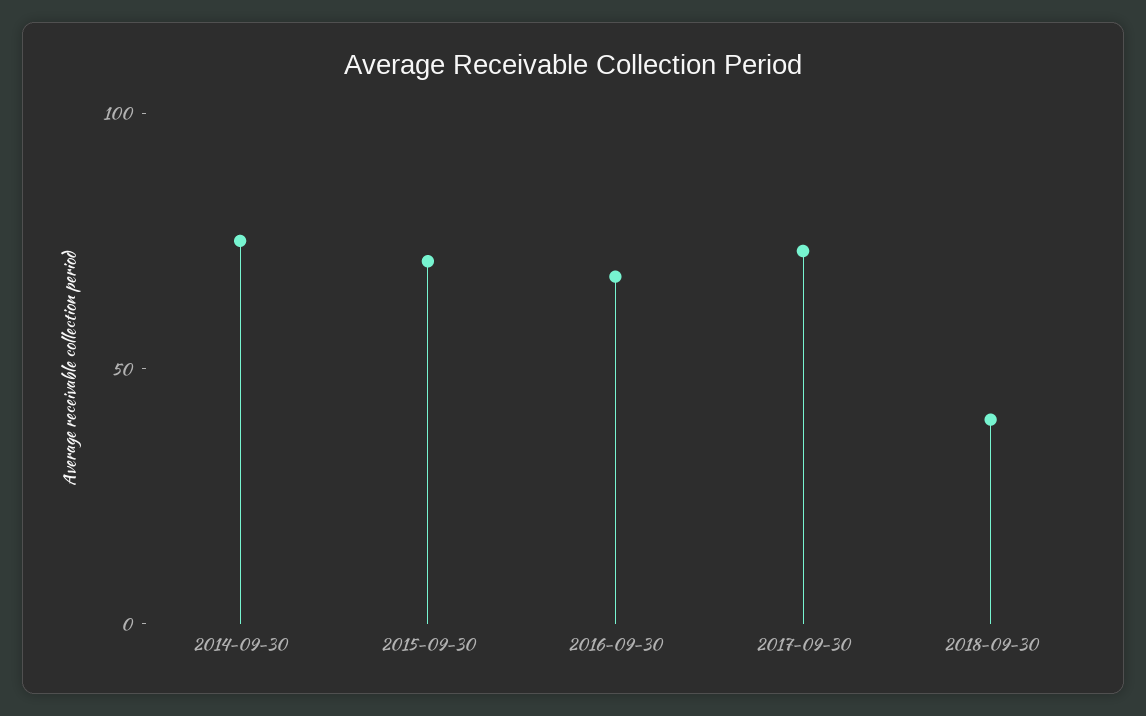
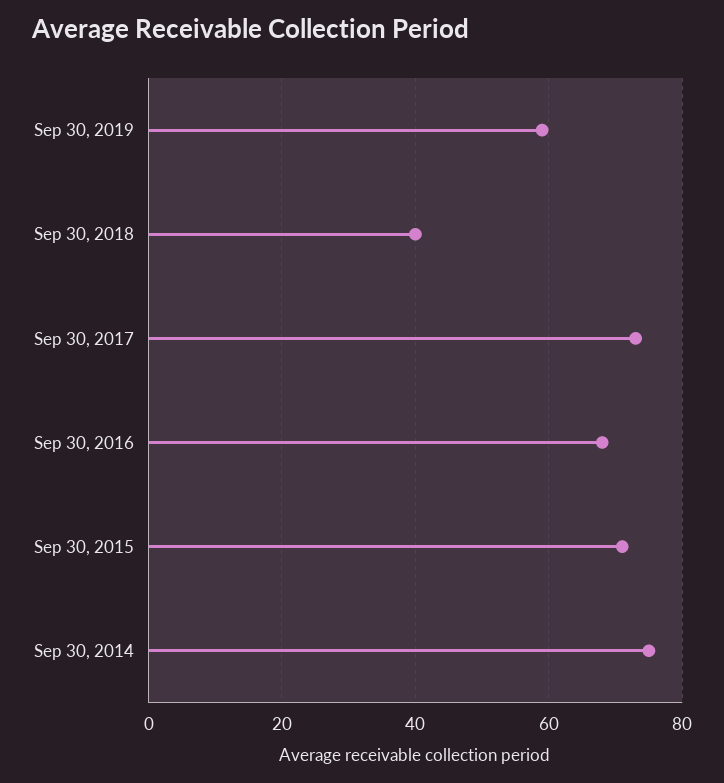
Sep 30, 2019: none -> 60

